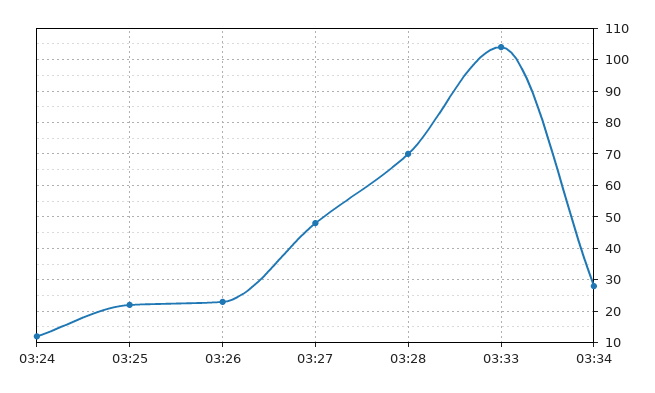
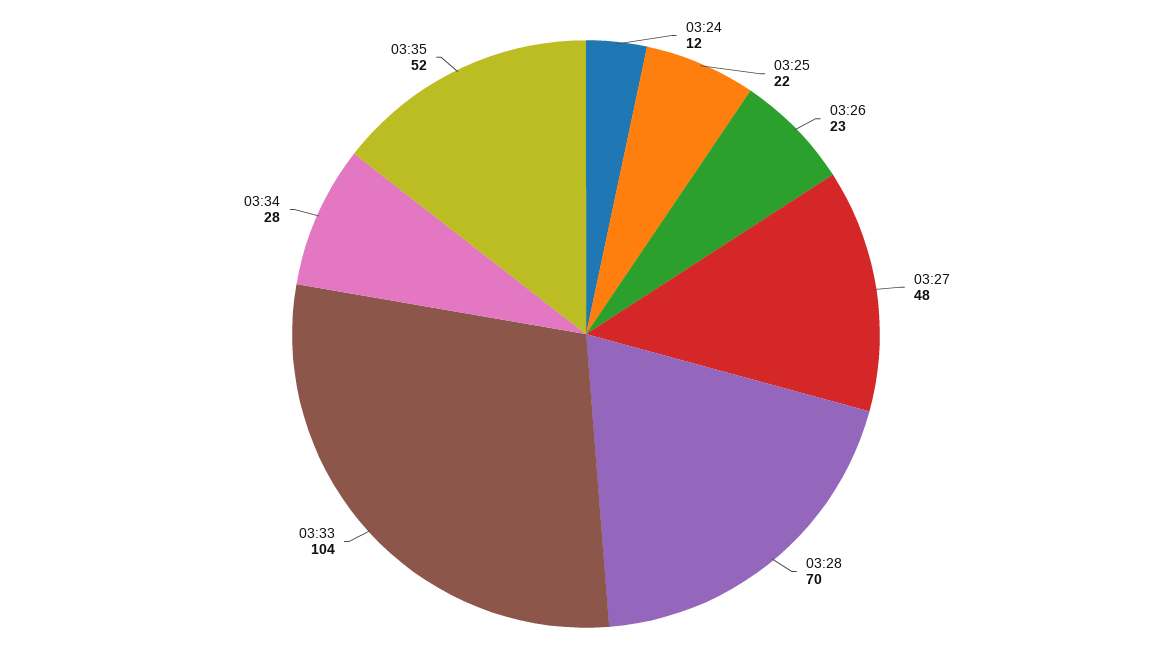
03:35: none -> 52

